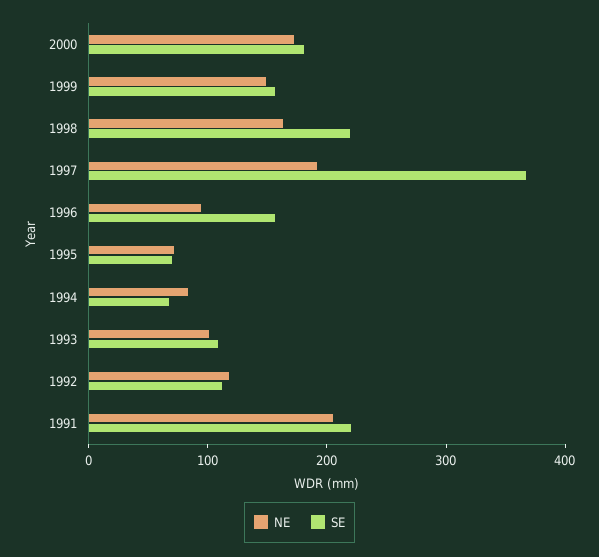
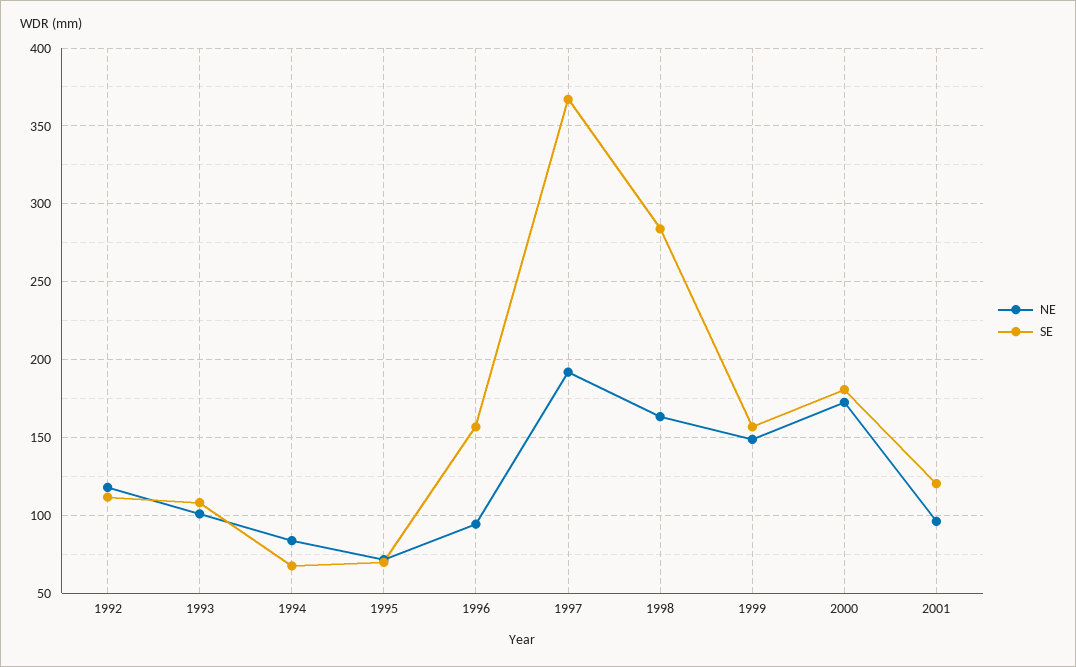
SE, 1998: 220 -> 285
NE, 1991: 200 -> none
SE, 1991: 220 -> none
NE, 2001: none -> 95
SE, 2001: none -> 120

